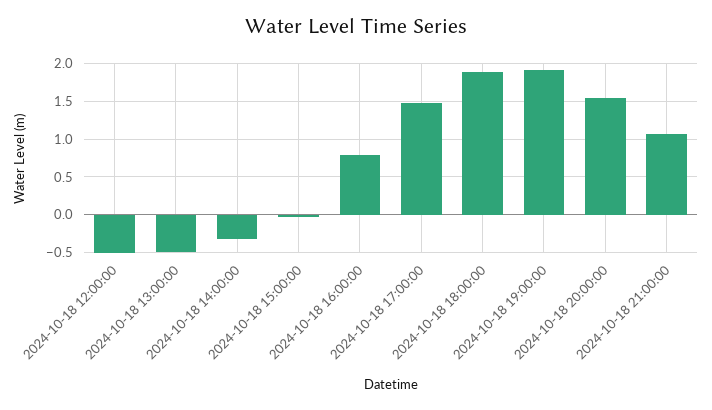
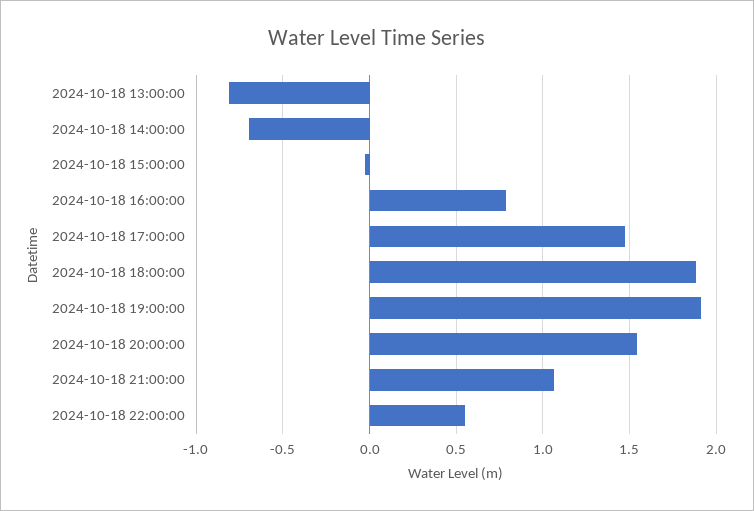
2024-10-18 12:00:00: -0.5 -> none
2024-10-18 13:00:00: -0.5 -> -0.8
2024-10-18 14:00:00: -0.3 -> -0.7
2024-10-18 22:00:00: none -> 0.55

